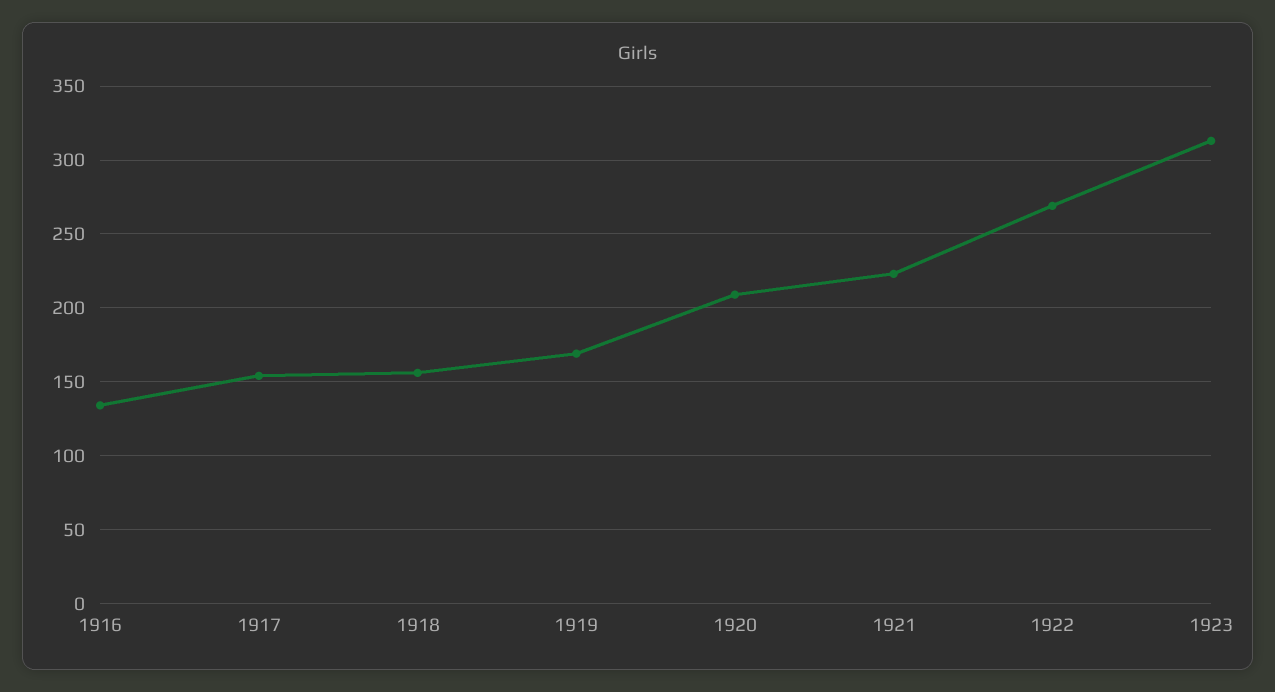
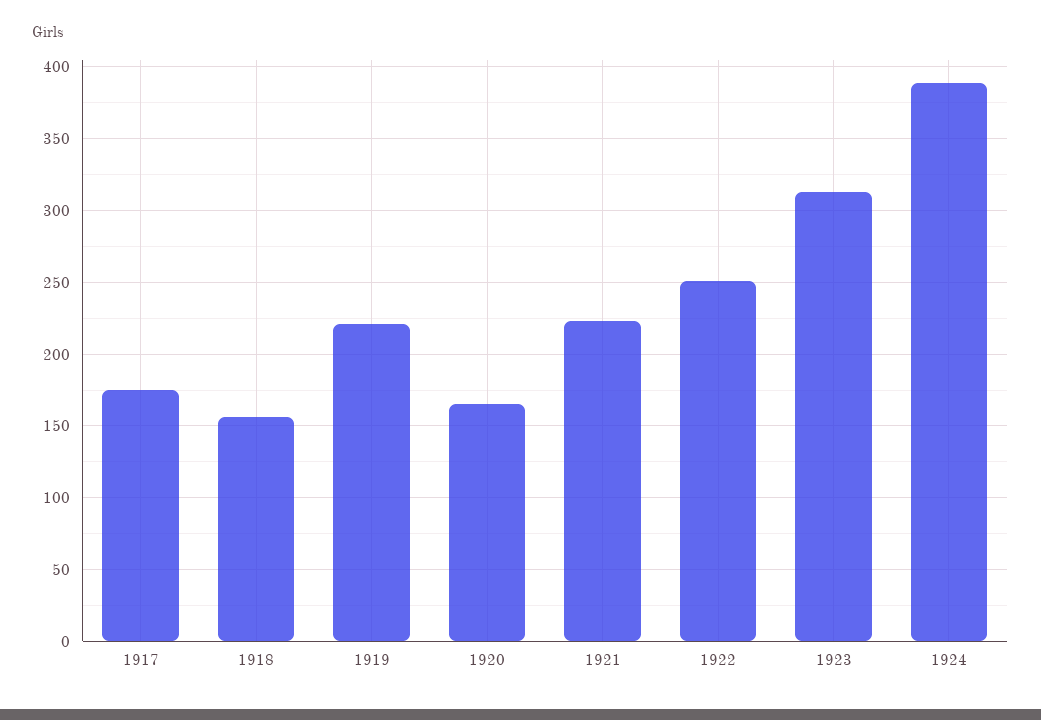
1916: 135 -> none
1917: 155 -> 175
1919: 170 -> 220
1920: 210 -> 165
1922: 270 -> 250
1924: none -> 390

